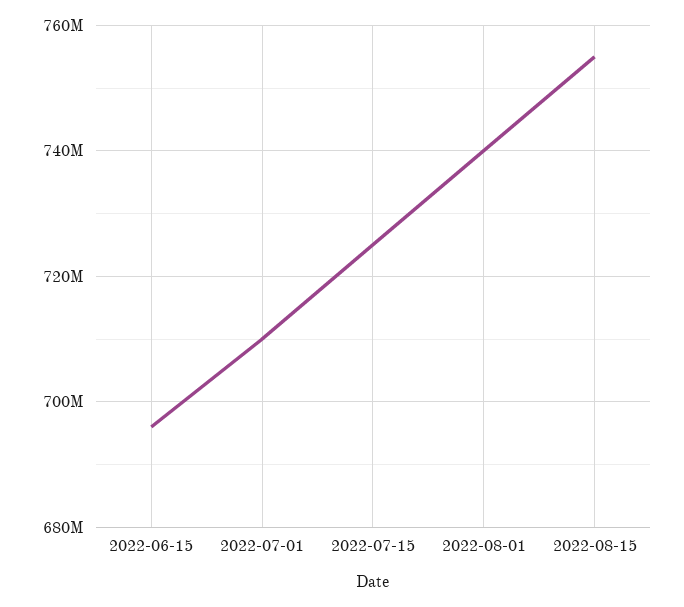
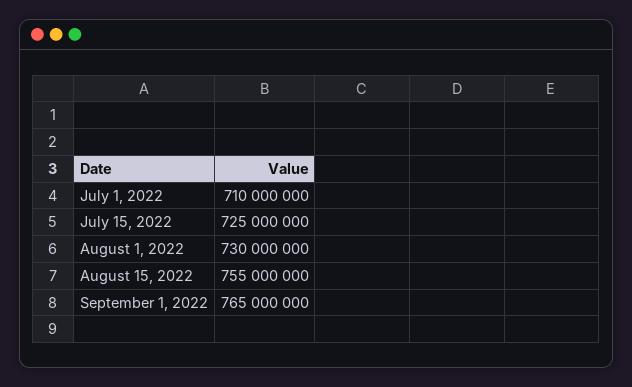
2022-06-15: 696000000 -> none
2022-08-01: 740000000 -> 730000000
September 1, 2022: none -> 765000000

